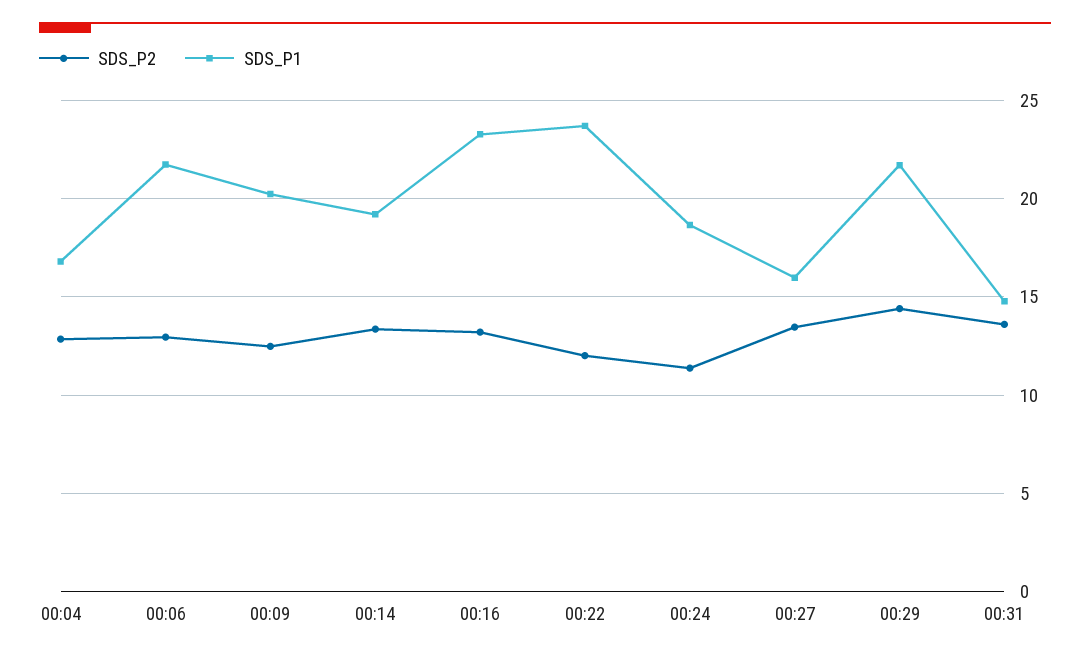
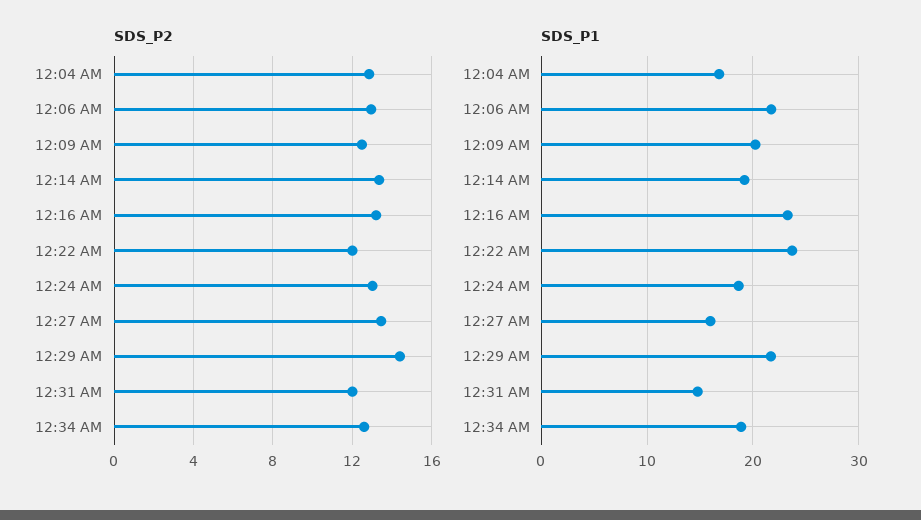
SDS_P2, 00:24: 11.5 -> 13
SDS_P2, 00:31: 13.5 -> 12
SDS_P2, 12:34 AM: none -> 12.5
SDS_P1, 12:34 AM: none -> 19

